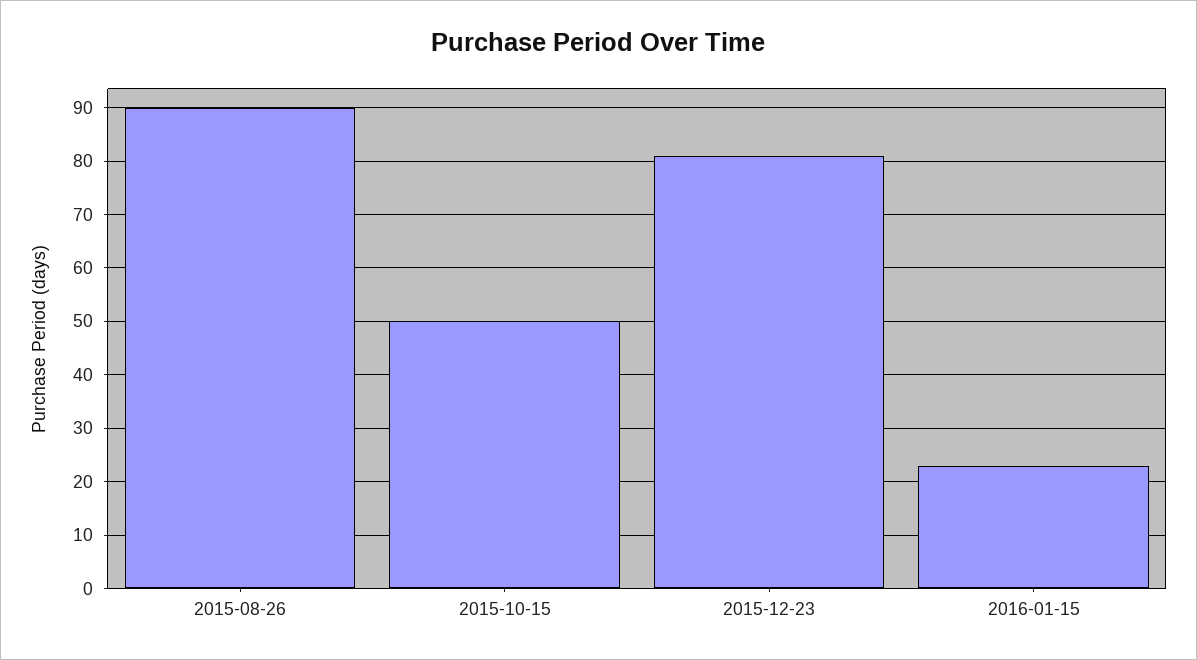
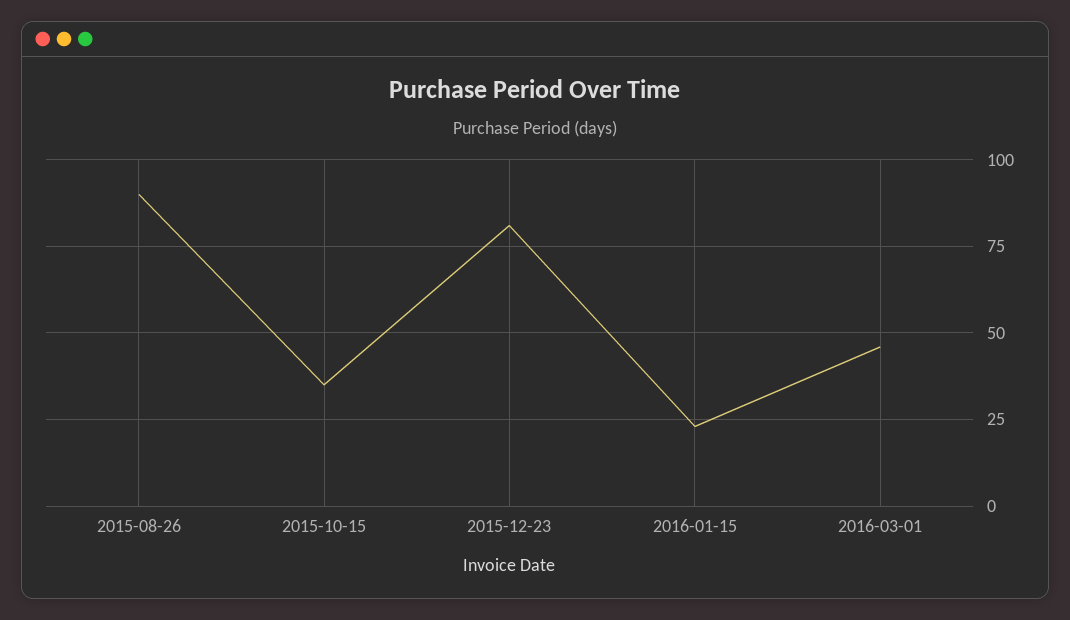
2015-10-15: 50 -> 35
2016-03-01: none -> 45

